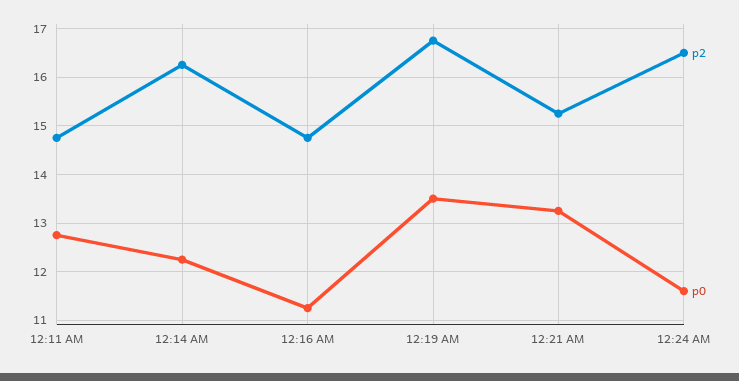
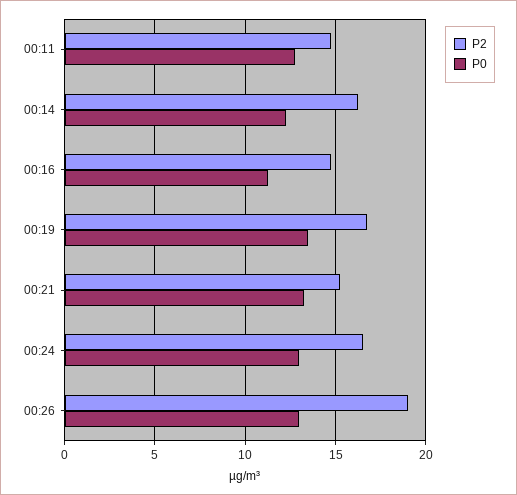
p0, 12:24 AM: 11.6 -> 13
p2, 00:26: none -> 19
p0, 00:26: none -> 13

